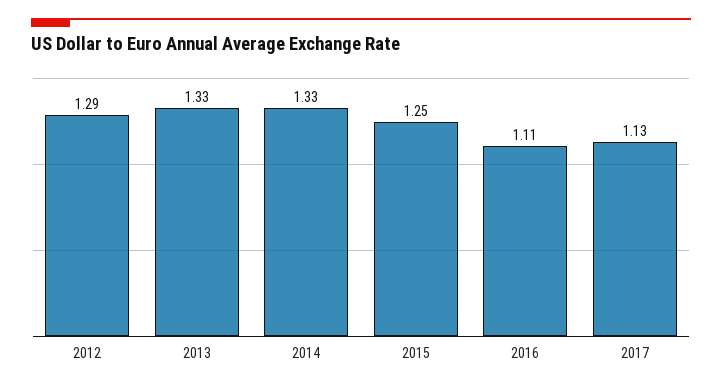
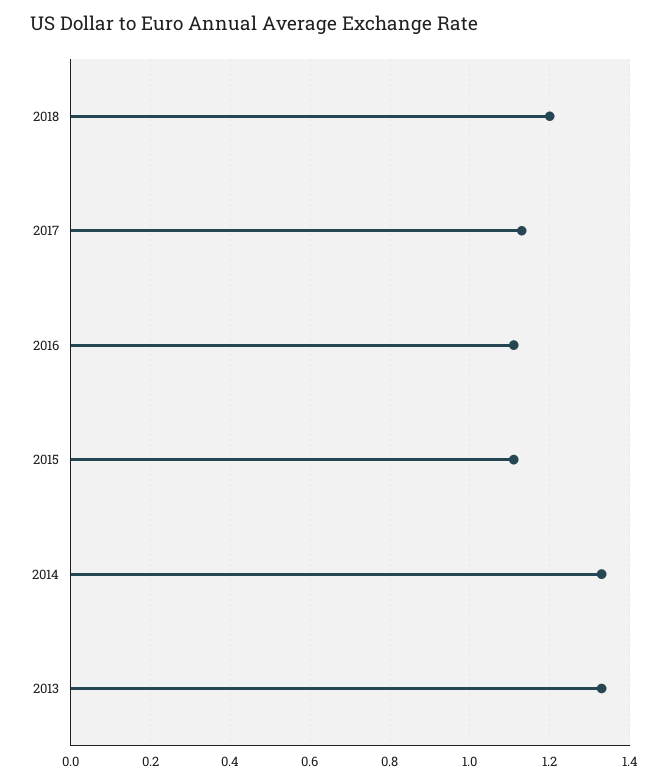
2012: 1.29 -> none
2015: 1.25 -> 1.1
2018: none -> 1.2

